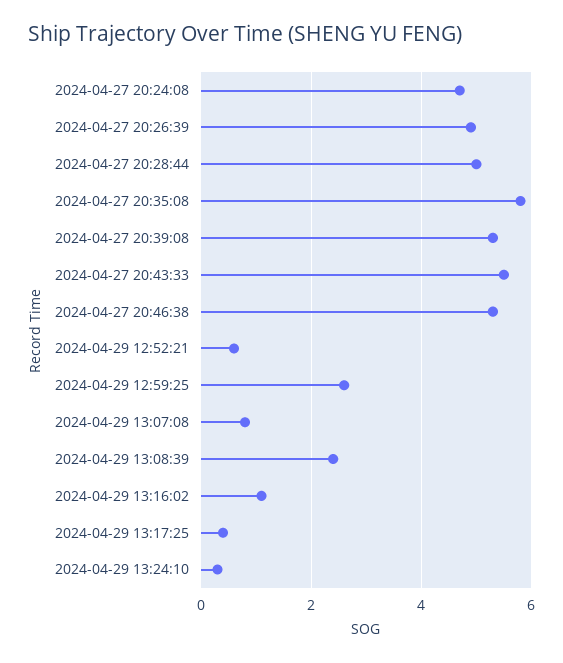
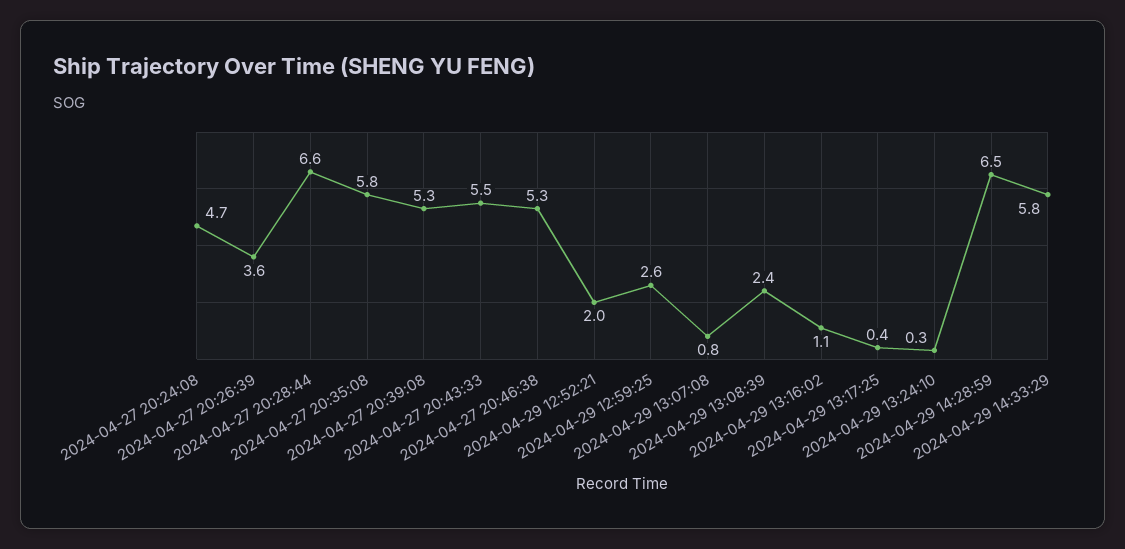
2024-04-27 20:26:39: 5 -> 3.6
2024-04-27 20:28:44: 5 -> 6.6
2024-04-29 12:52:21: 0.5 -> 2
2024-04-29 14:28:59: none -> 6.5
2024-04-29 14:33:29: none -> 5.8

